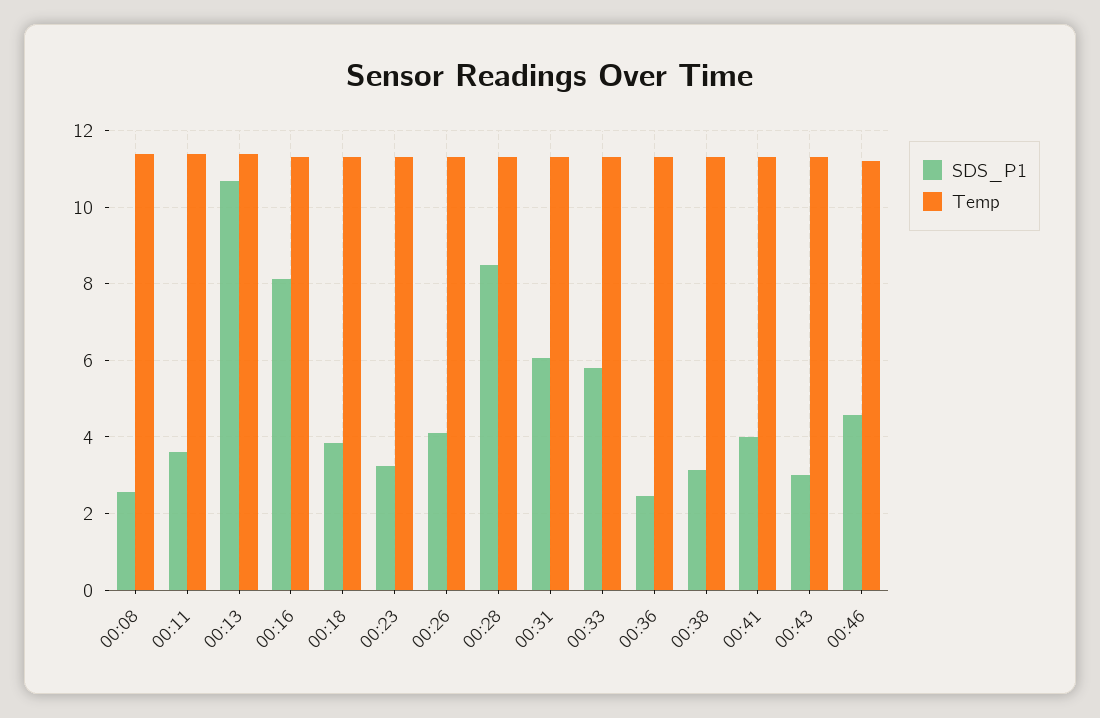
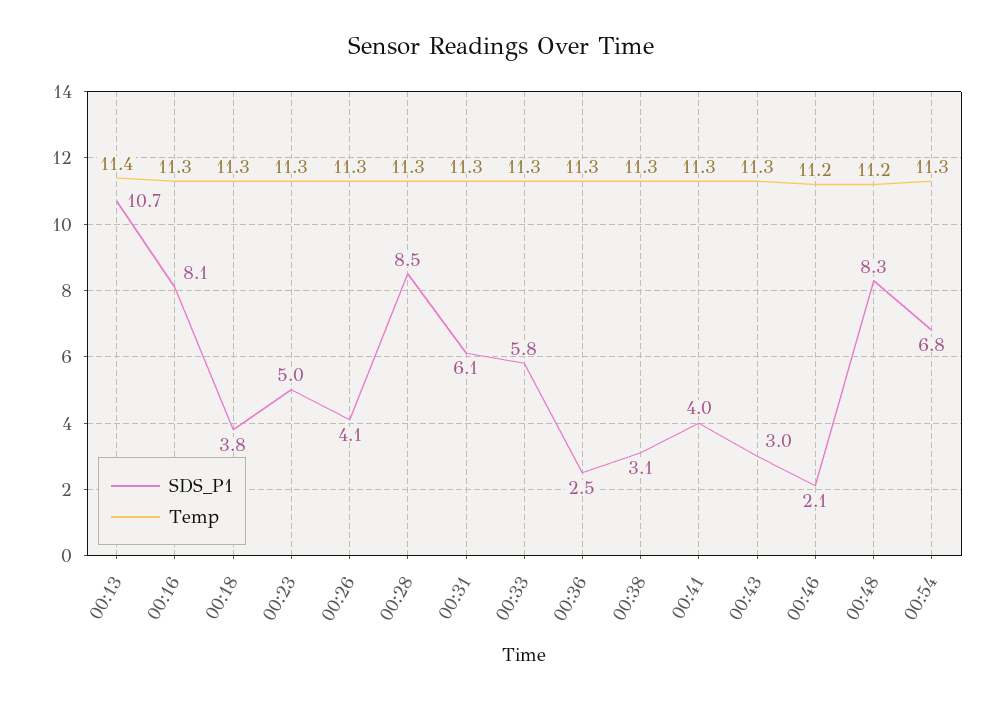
SDS_P1, 00:08: 2.6 -> none
Temp, 00:08: 11.4 -> none
SDS_P1, 00:11: 3.6 -> none
Temp, 00:11: 11.4 -> none
SDS_P1, 00:23: 3.2 -> 5
SDS_P1, 00:46: 4.6 -> 2.1
SDS_P1, 00:48: none -> 8.3
Temp, 00:48: none -> 11.2
SDS_P1, 00:54: none -> 6.8
Temp, 00:54: none -> 11.3

